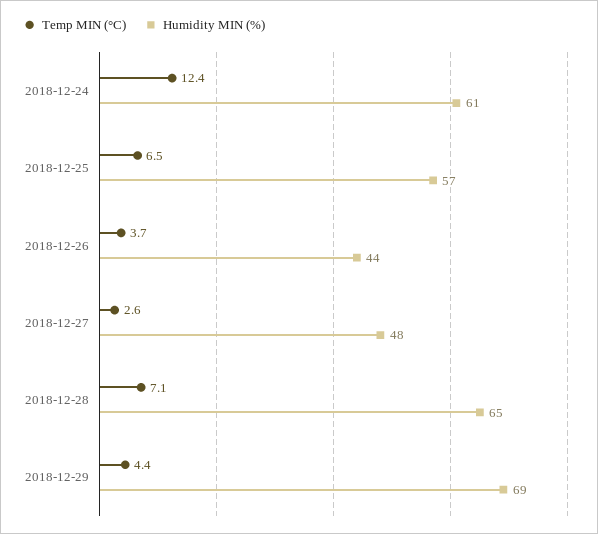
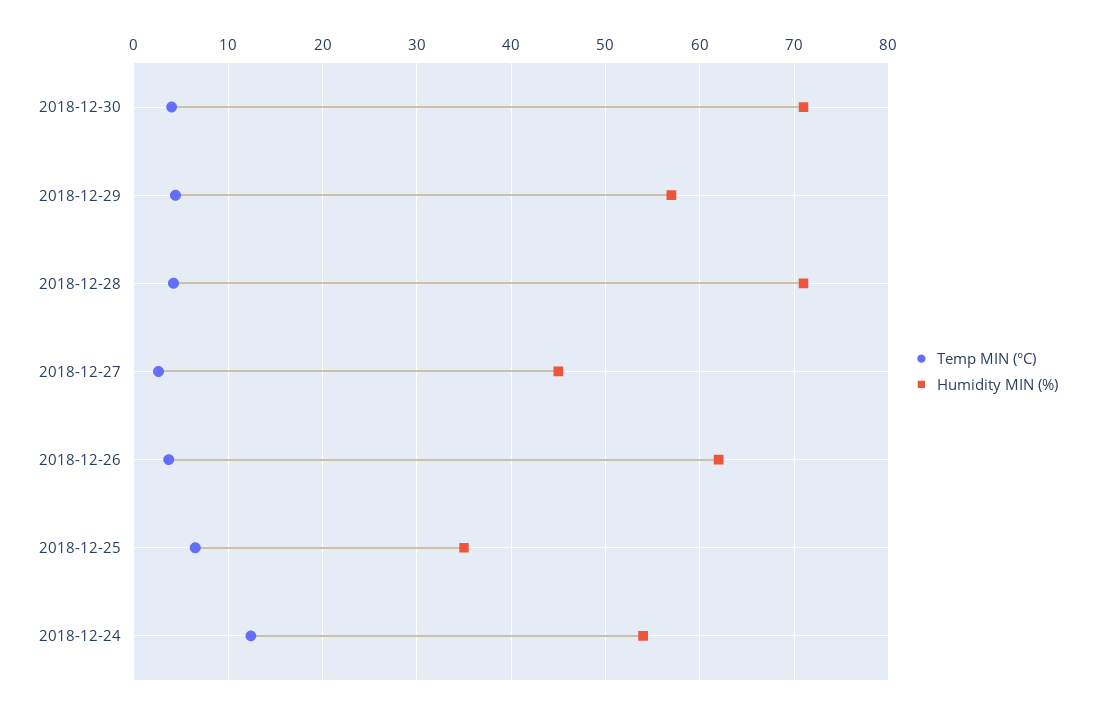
Humidity MIN (%), 2018-12-24: 61 -> 54
Humidity MIN (%), 2018-12-25: 57 -> 35
Humidity MIN (%), 2018-12-26: 44 -> 62
Humidity MIN (%), 2018-12-27: 48 -> 45
Temp MIN (°C), 2018-12-28: 7.1 -> 4
Humidity MIN (%), 2018-12-28: 65 -> 71
Humidity MIN (%), 2018-12-29: 69 -> 57
Temp MIN (°C), 2018-12-30: none -> 4
Humidity MIN (%), 2018-12-30: none -> 71

